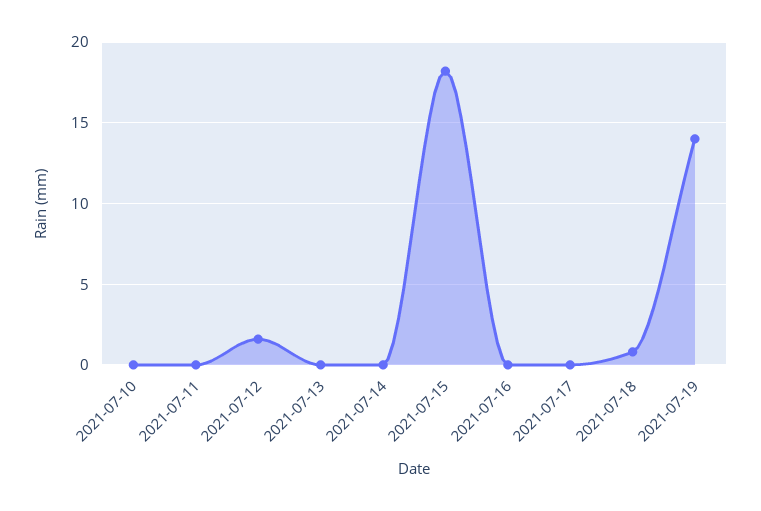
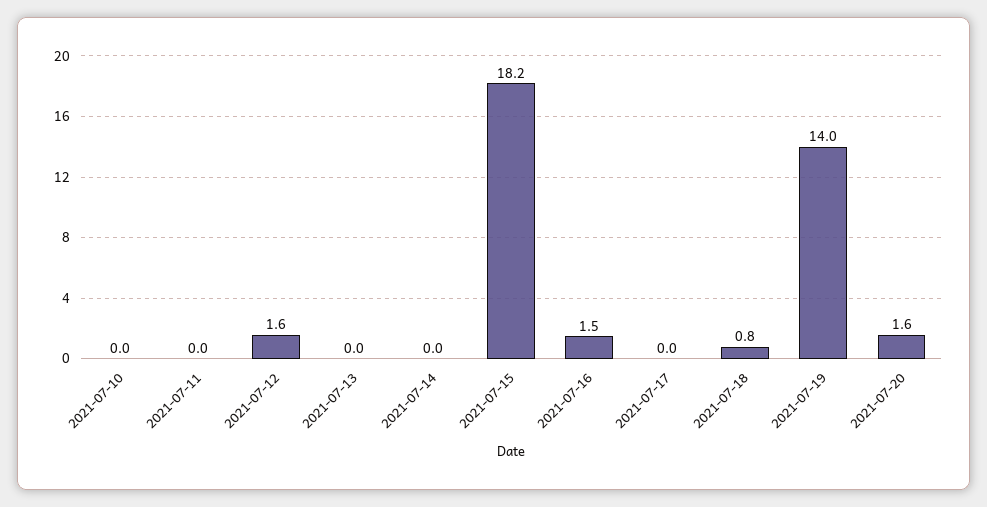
2021-07-16: 0 -> 1.5
2021-07-20: none -> 1.6

